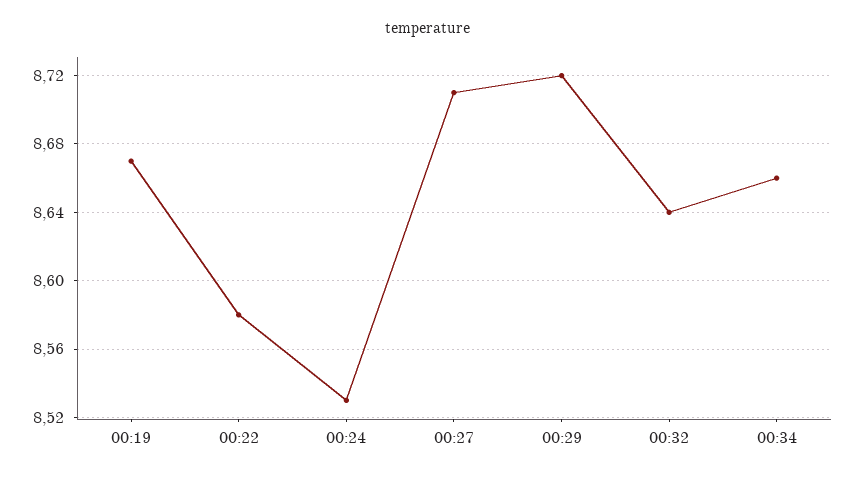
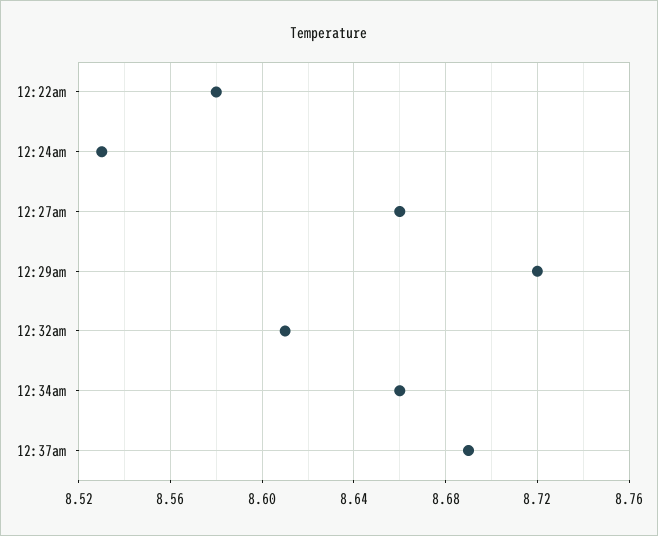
00:19: 8.67 -> none
00:27: 8.71 -> 8.66
00:32: 8.64 -> 8.61
12:37am: none -> 8.69

